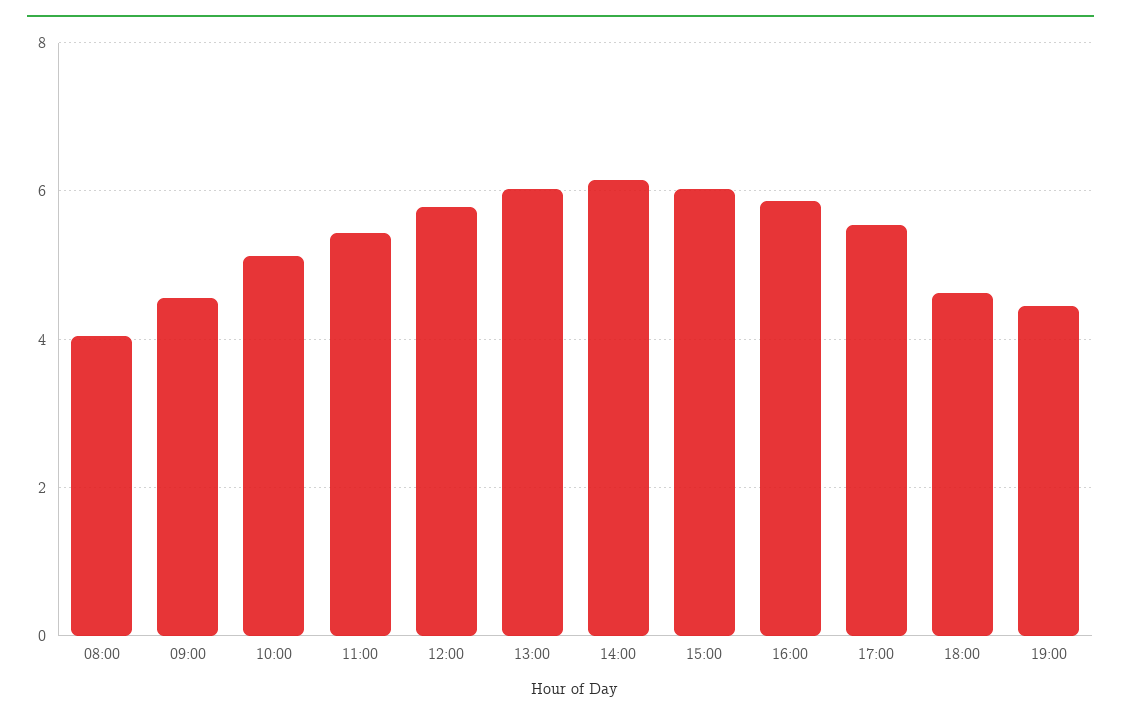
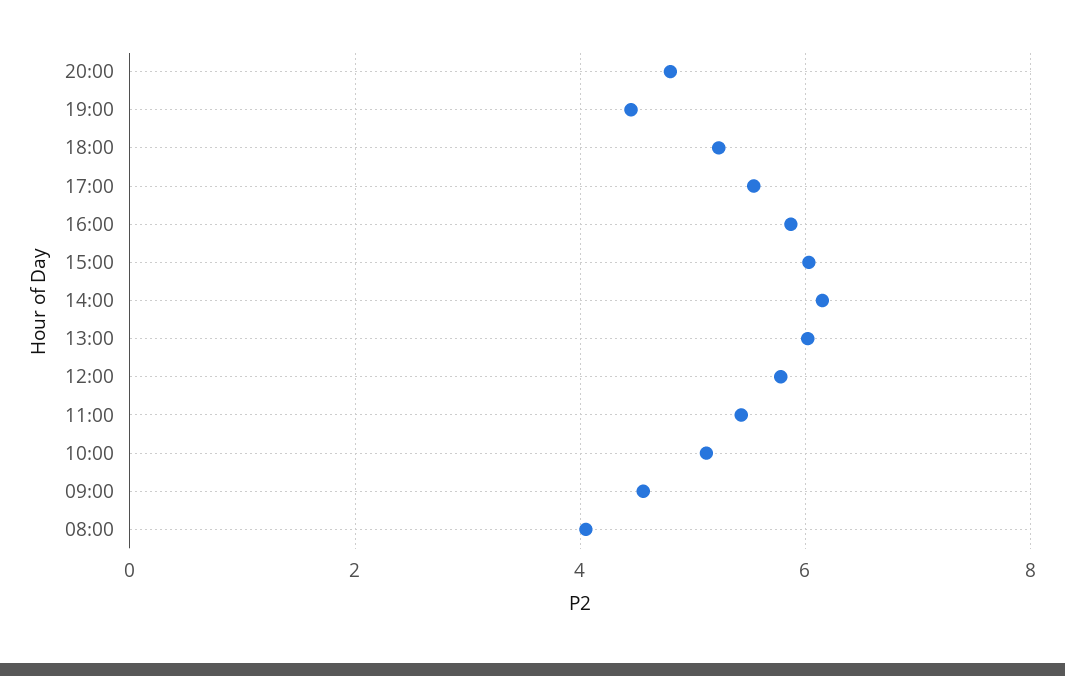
18:00: 4.6 -> 5.2
20:00: none -> 4.8

